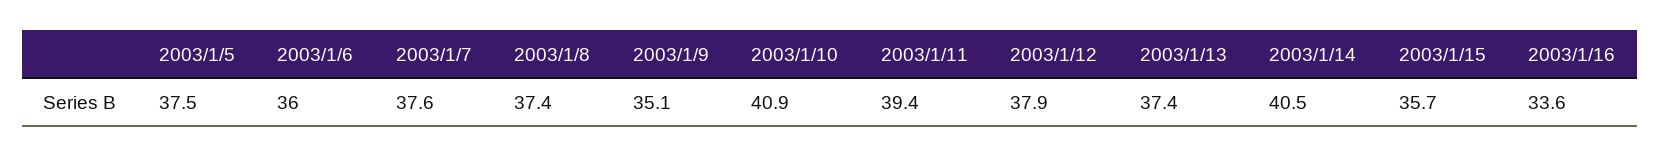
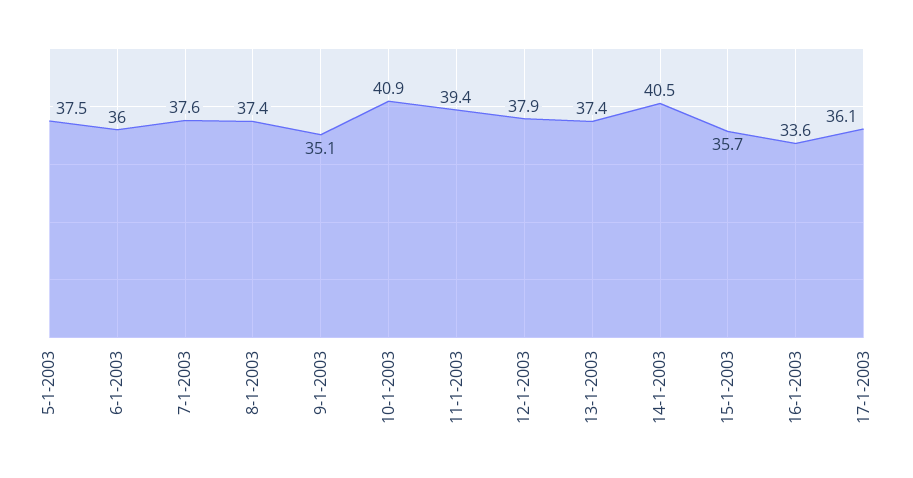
17-1-2003: none -> 36.1

